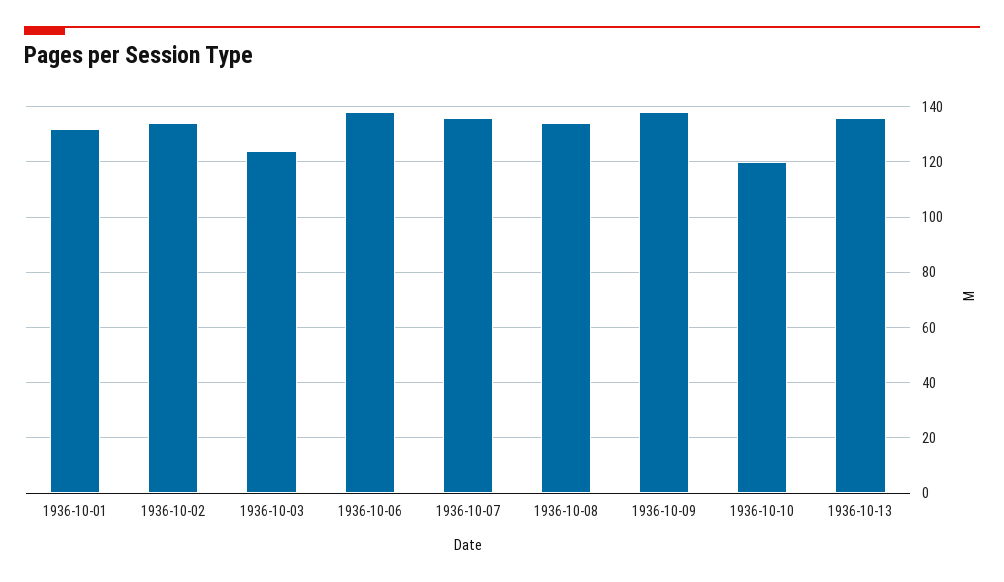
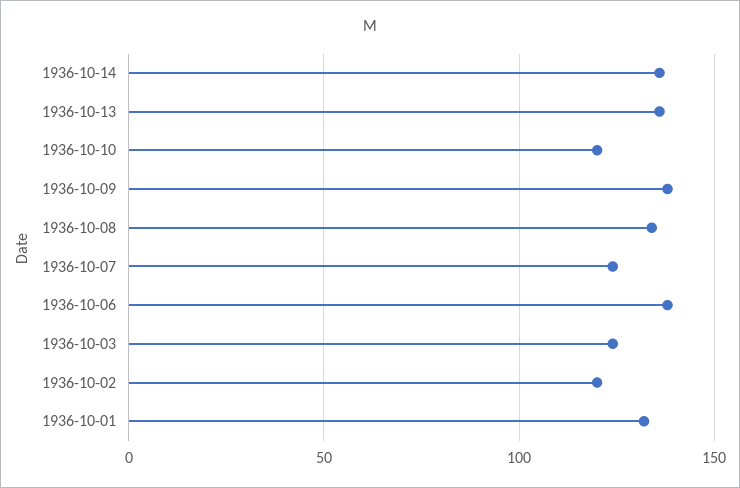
1936-10-02: 135 -> 120
1936-10-07: 135 -> 125
1936-10-14: none -> 135

